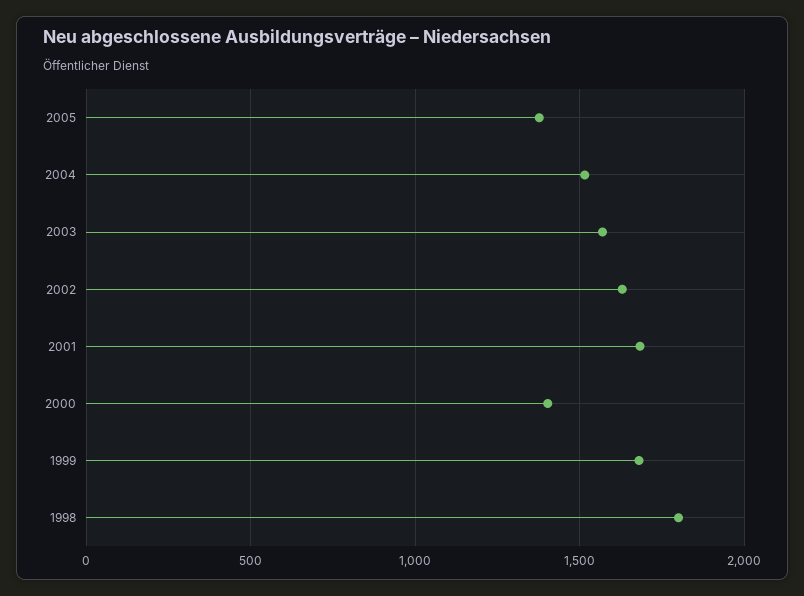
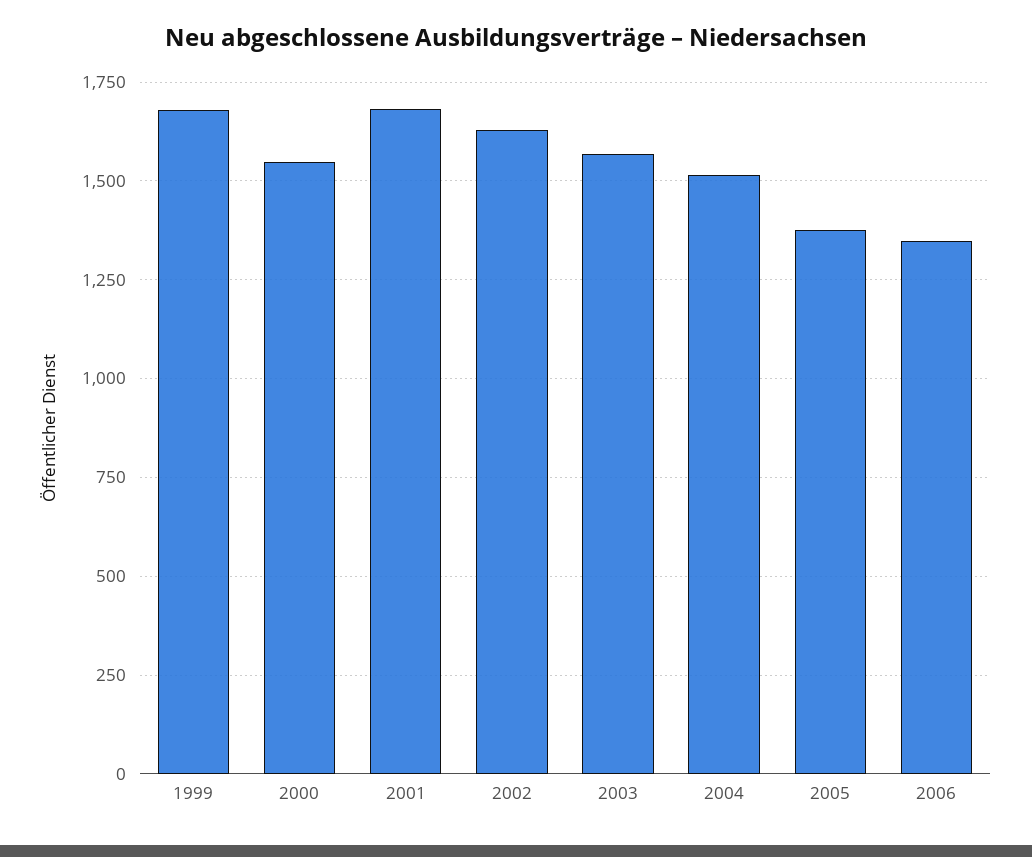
2000: 1400 -> 1550
1998: 1800 -> none
2006: none -> 1350

